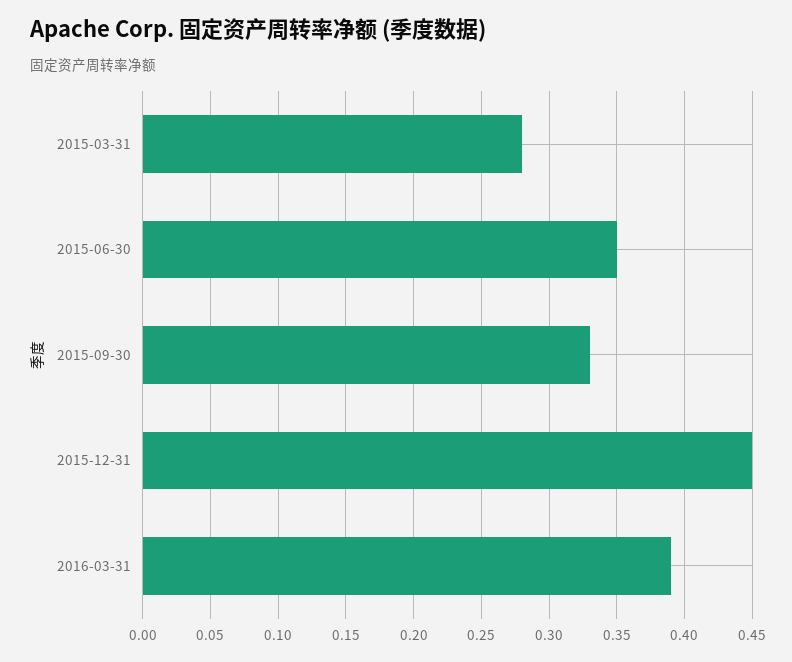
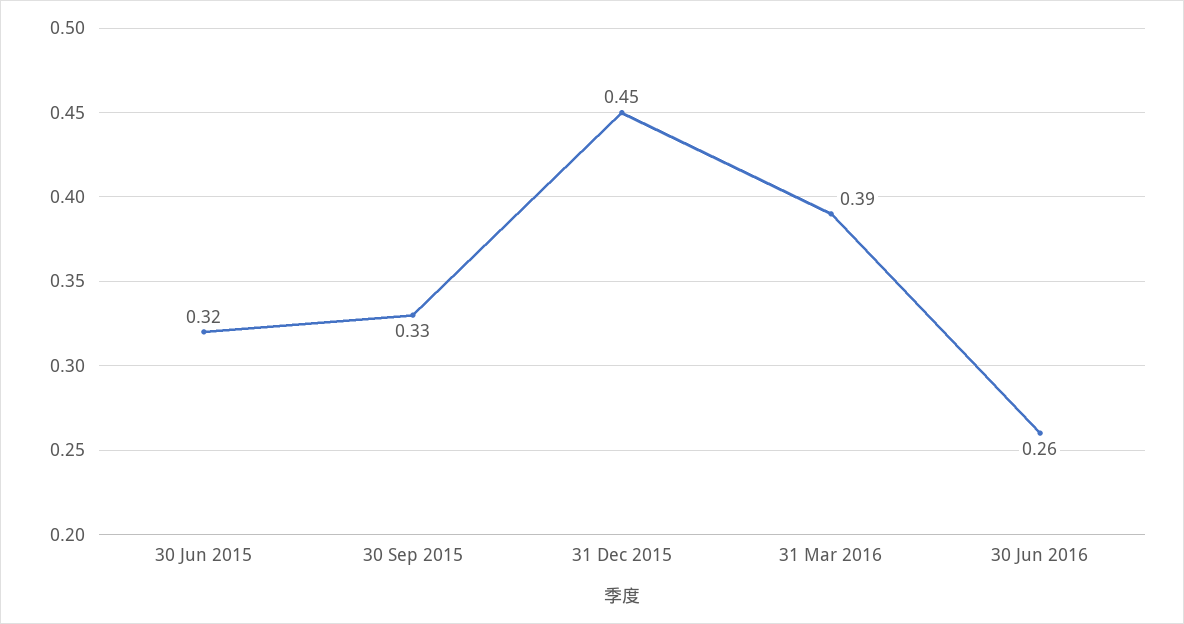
2015-03-31: 0.28 -> none
2015-06-30: 0.35 -> 0.32
30 Jun 2016: none -> 0.26

